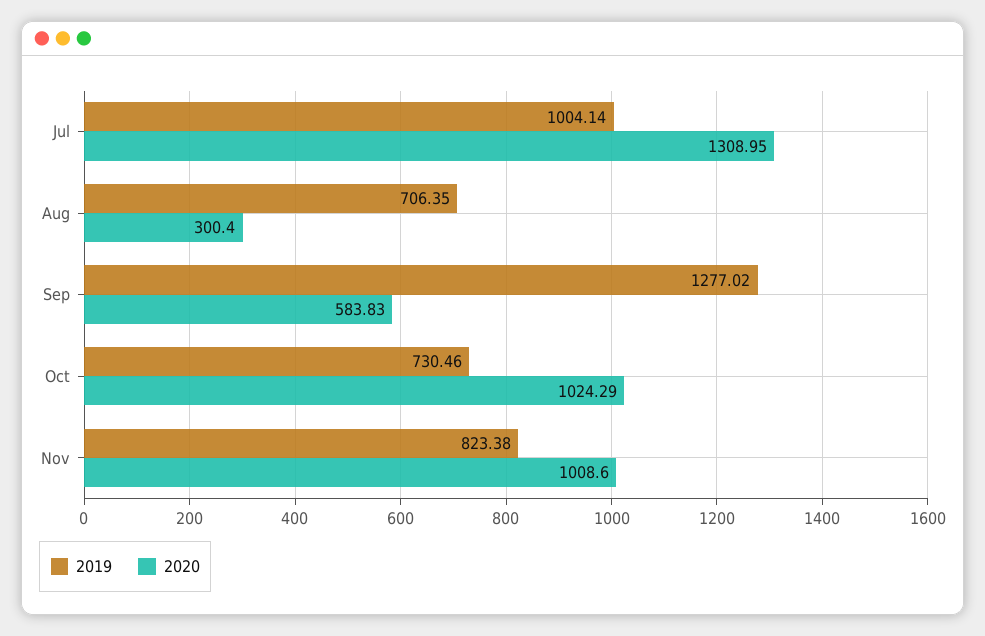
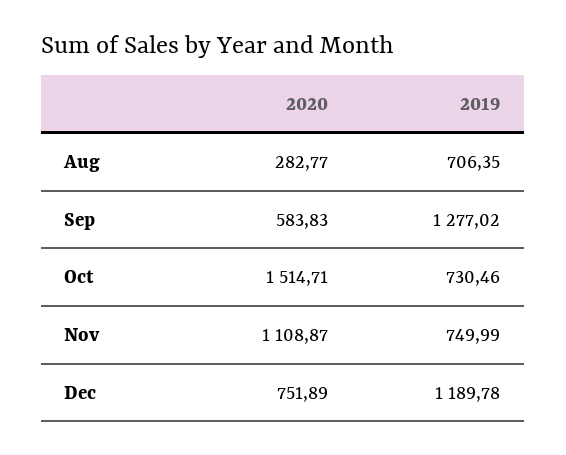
2019, Jul: 1004.14 -> none
2020, Jul: 1308.95 -> none
2020, Aug: 300.4 -> 282.77
2020, Oct: 1024.29 -> 1514.71
2019, Nov: 823.38 -> 749.99
2020, Nov: 1008.6 -> 1108.87
2020, Dec: none -> 751.89
2019, Dec: none -> 1189.78

